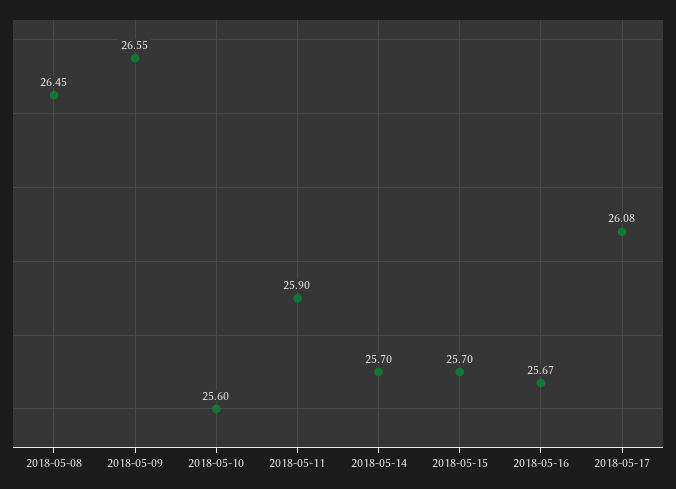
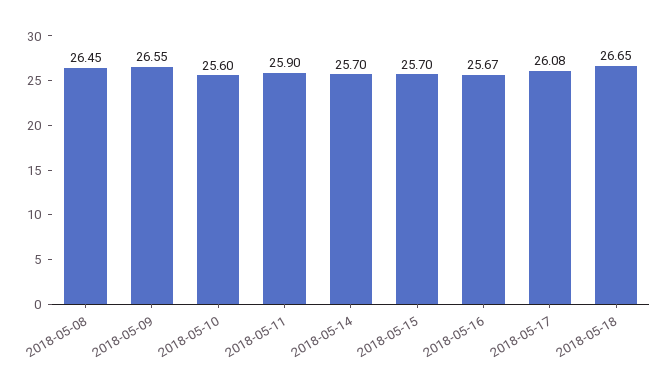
2018-05-18: none -> 26.65

